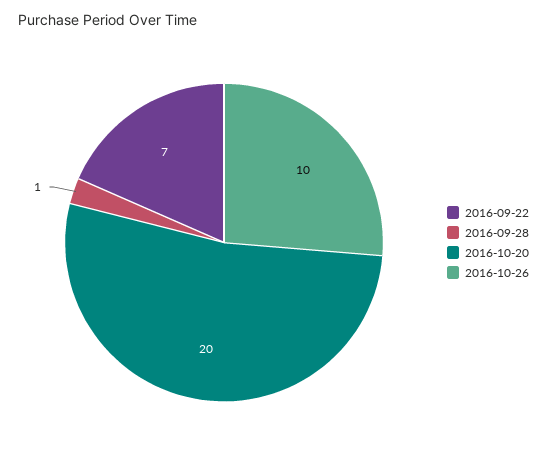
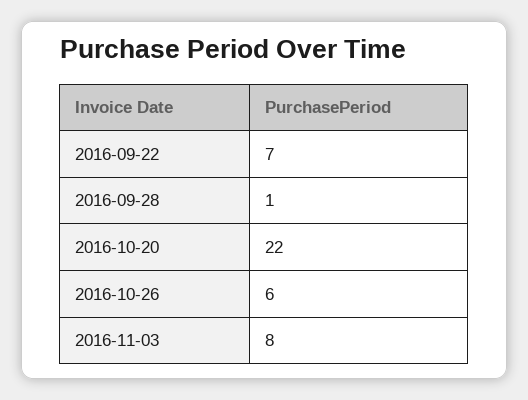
2016-10-20: 20 -> 22
2016-10-26: 10 -> 6
2016-11-03: none -> 8

